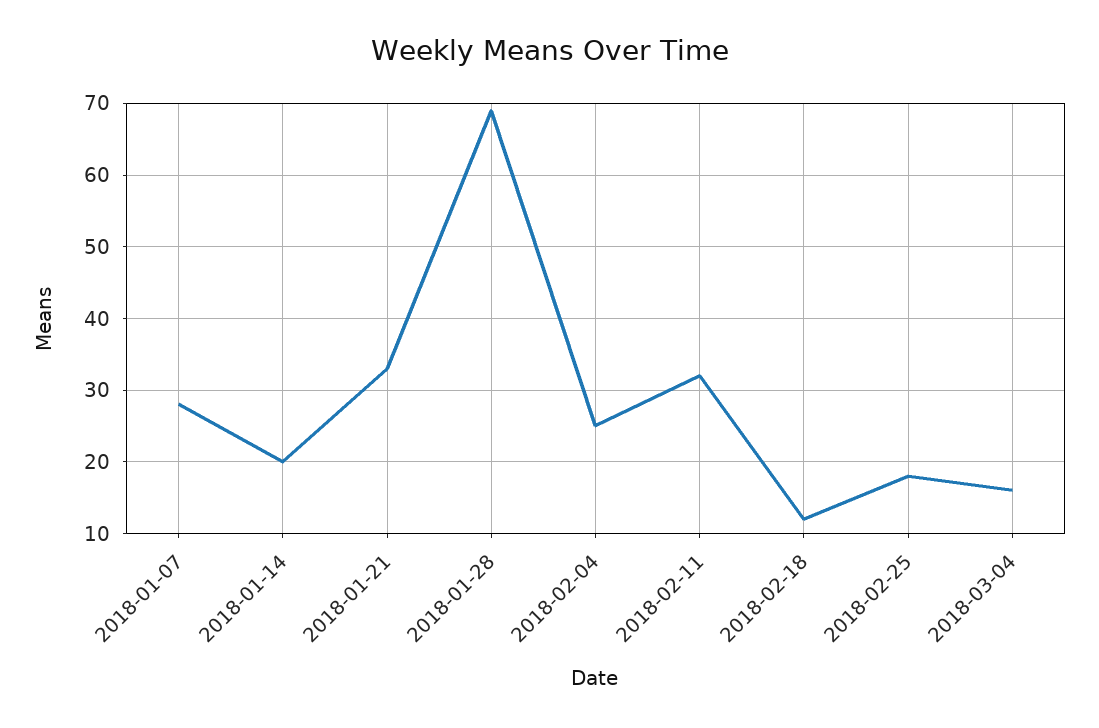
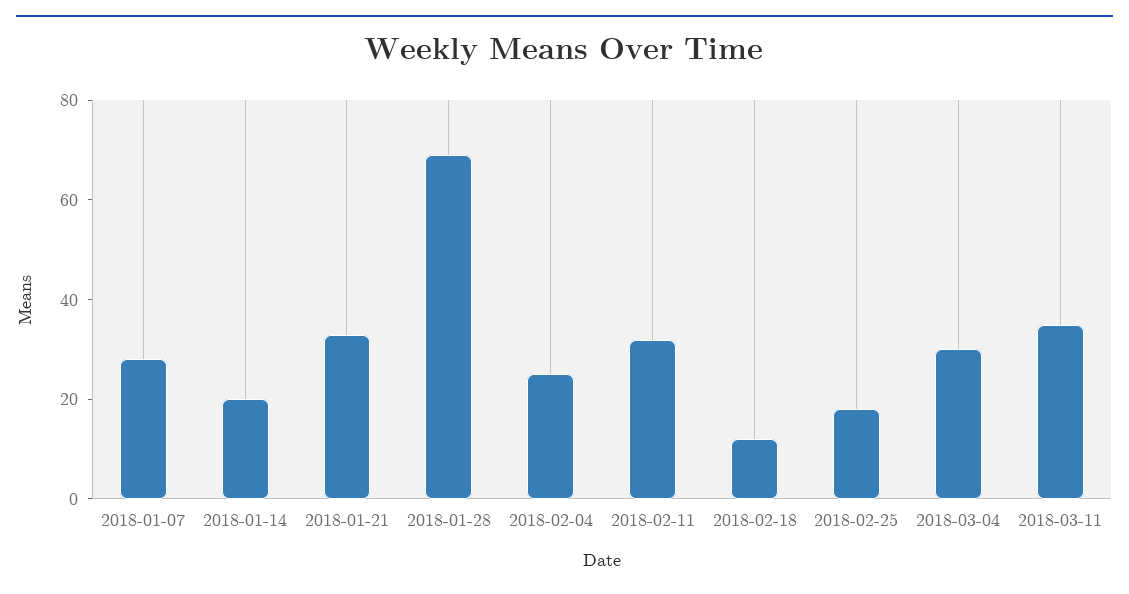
2018-03-04: 16 -> 30
2018-03-11: none -> 35

